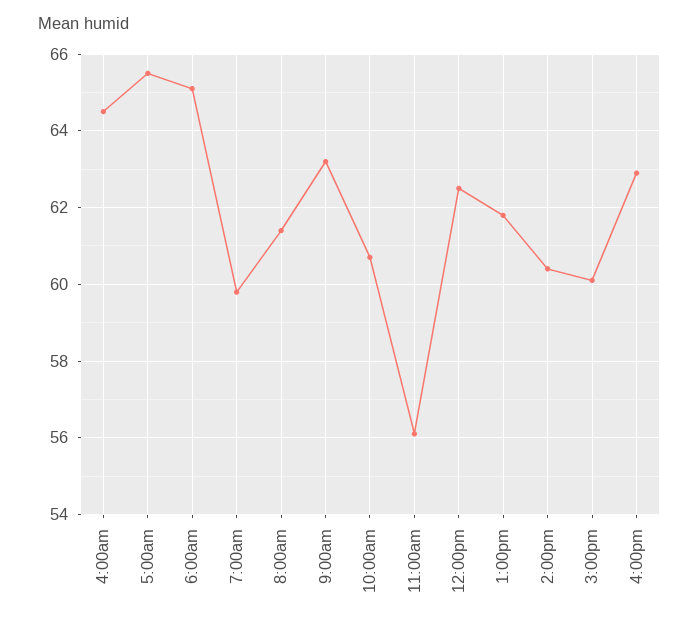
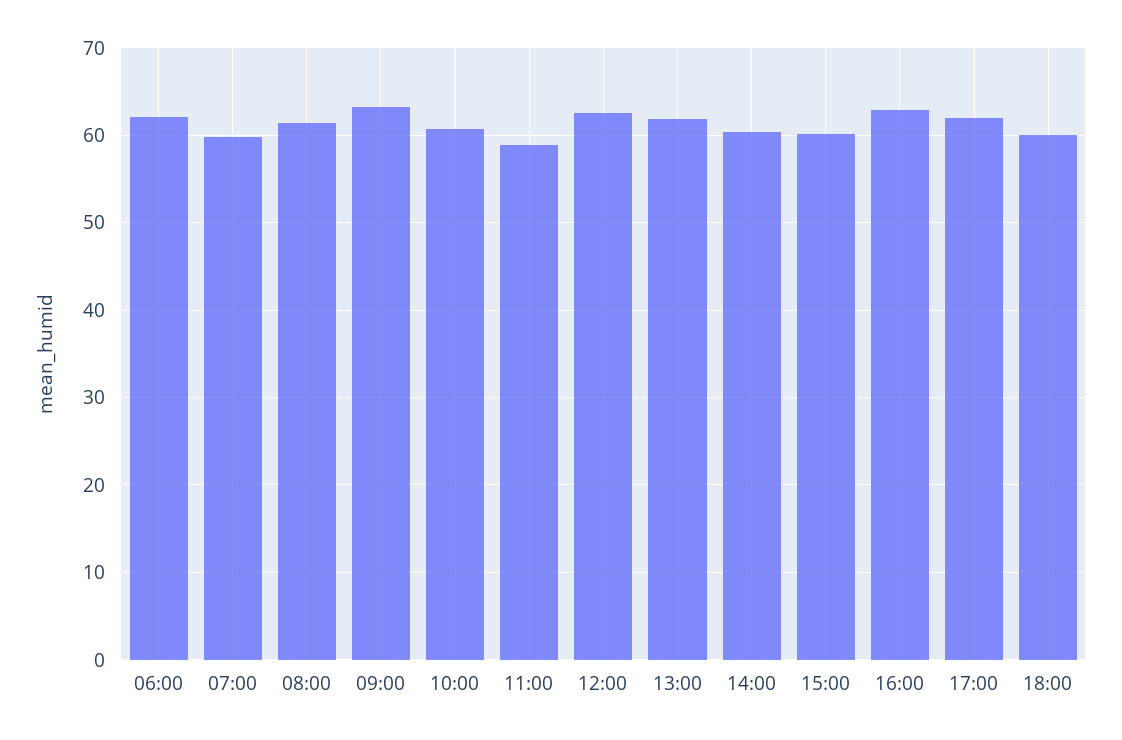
4:00am: 64.5 -> none
5:00am: 65.5 -> none
6:00am: 65 -> 62
11:00am: 56 -> 59
17:00: none -> 62
18:00: none -> 60

